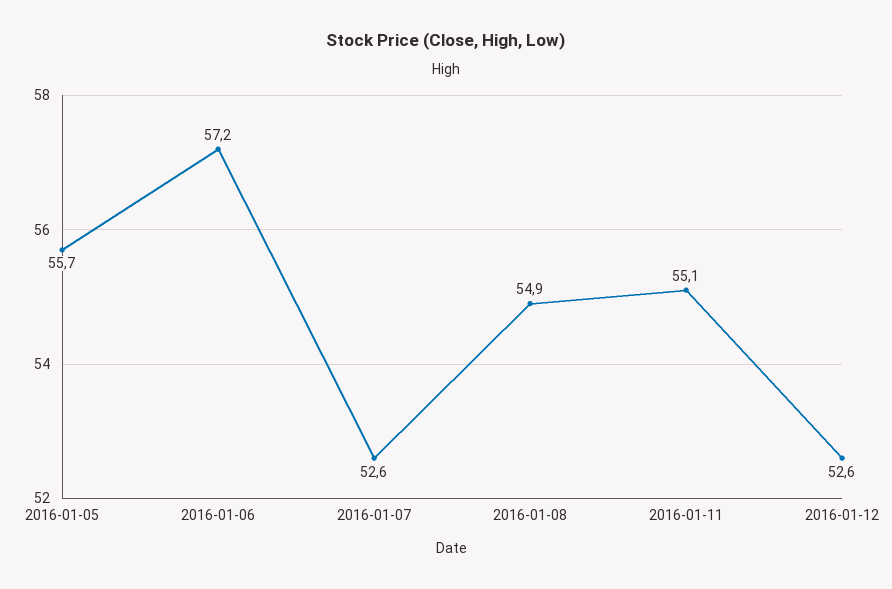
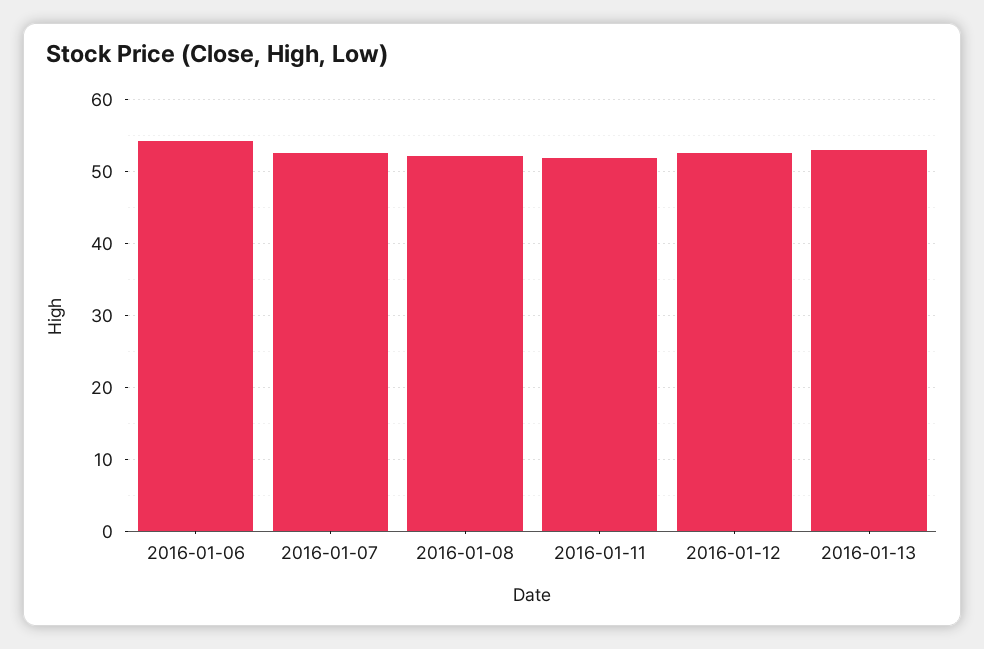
2016-01-05: 55.7 -> none
2016-01-06: 57.2 -> 54
2016-01-08: 54.9 -> 52
2016-01-11: 55.1 -> 52
2016-01-13: none -> 53

